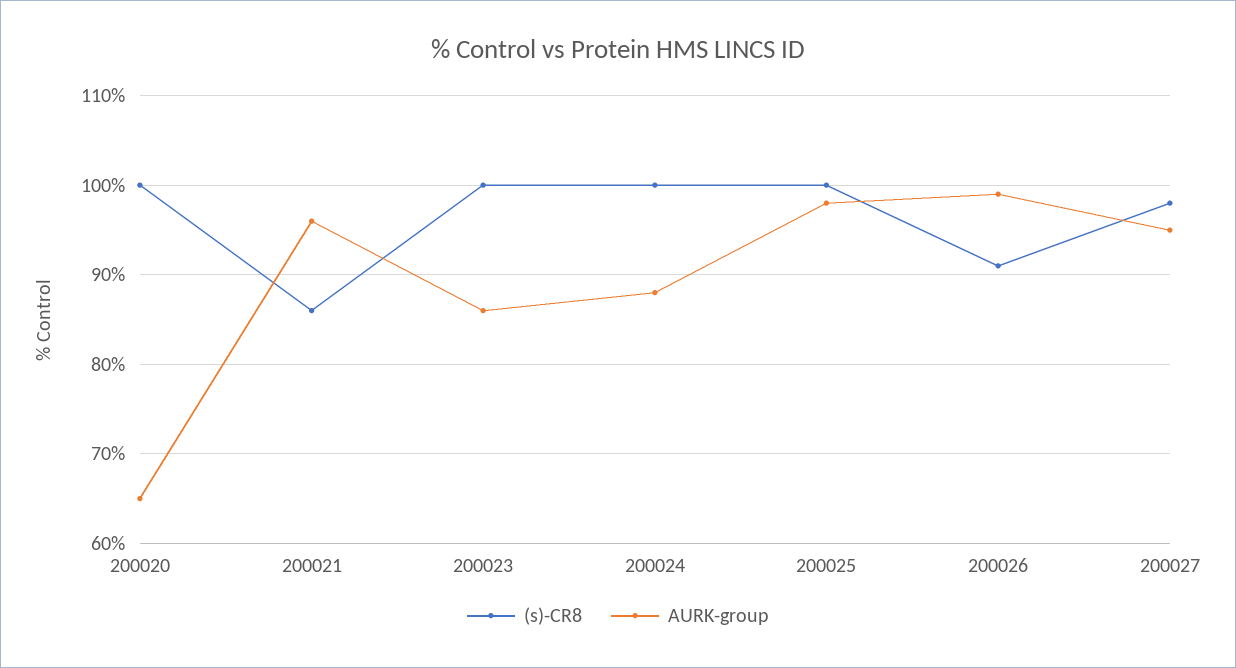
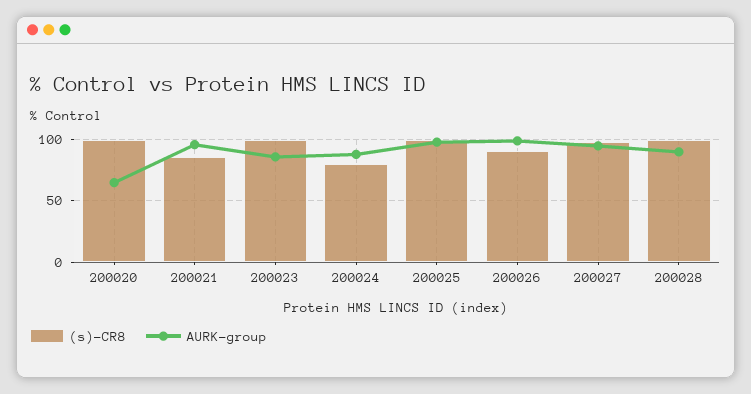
(s)-CR8, 200024: 100 -> 80
(s)-CR8, 200028: none -> 100
AURK-group, 200028: none -> 90

